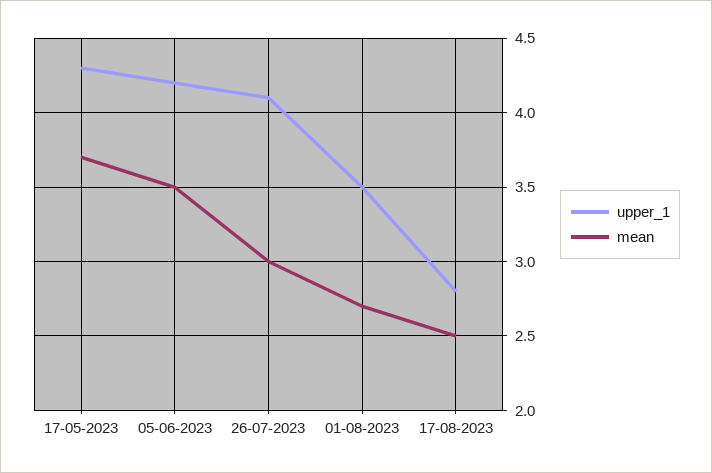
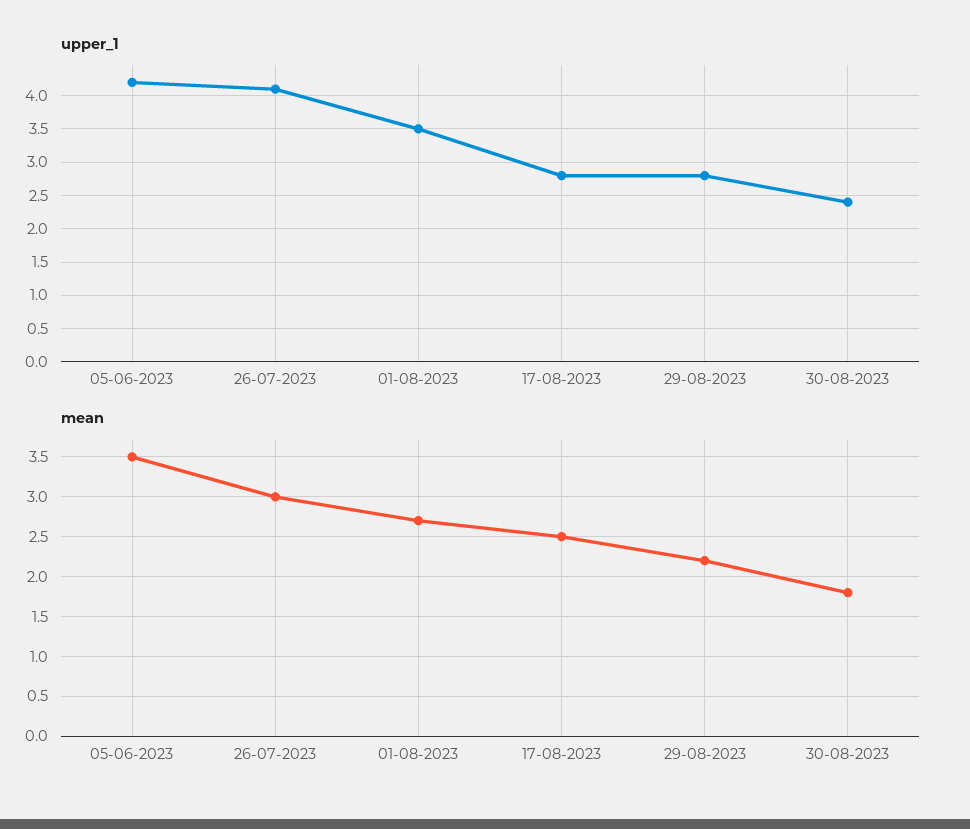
upper_1, 17-05-2023: 4.3 -> none
mean, 17-05-2023: 3.7 -> none
upper_1, 29-08-2023: none -> 2.8
upper_1, 30-08-2023: none -> 2.4
mean, 29-08-2023: none -> 2.2
mean, 30-08-2023: none -> 1.8

